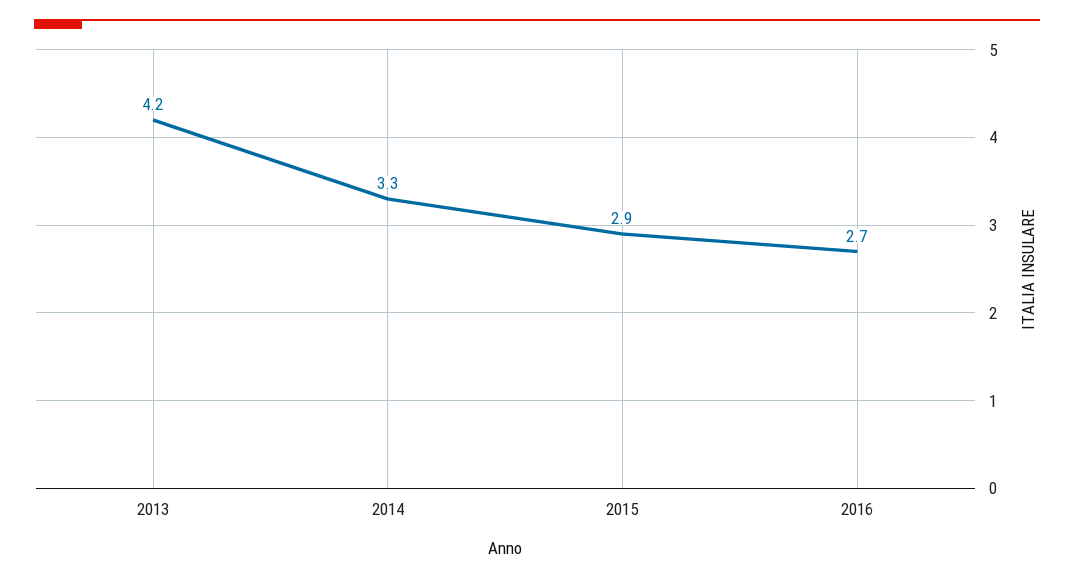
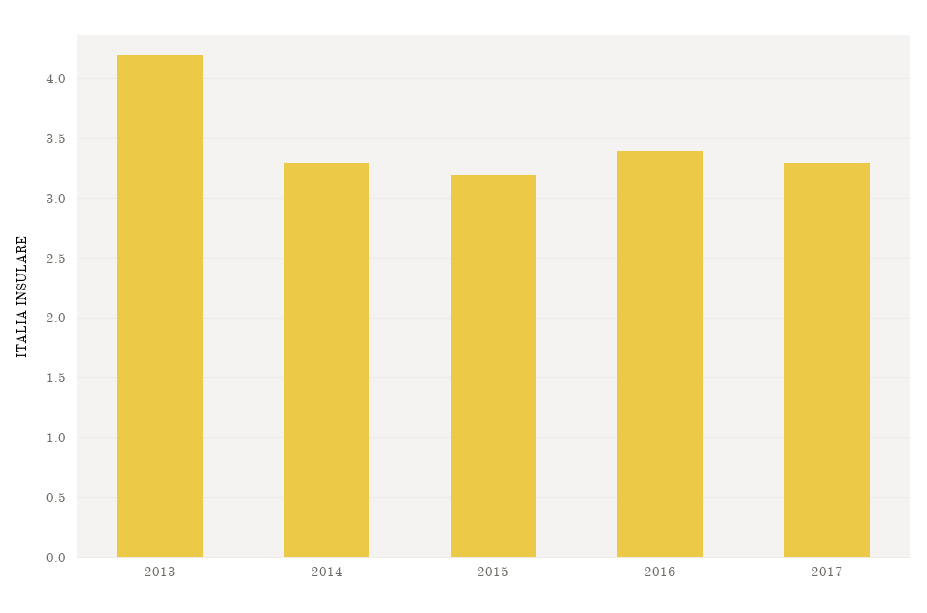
2015: 2.9 -> 3.2
2016: 2.7 -> 3.4
2017: none -> 3.3

